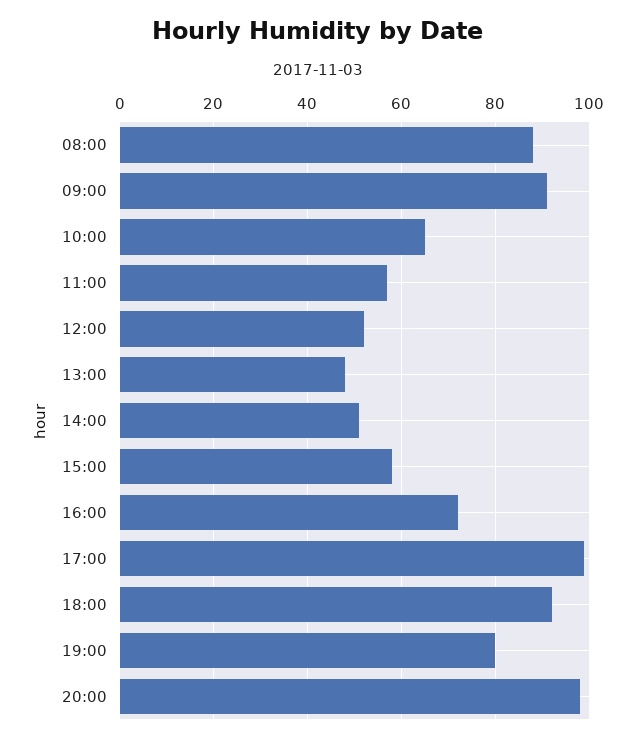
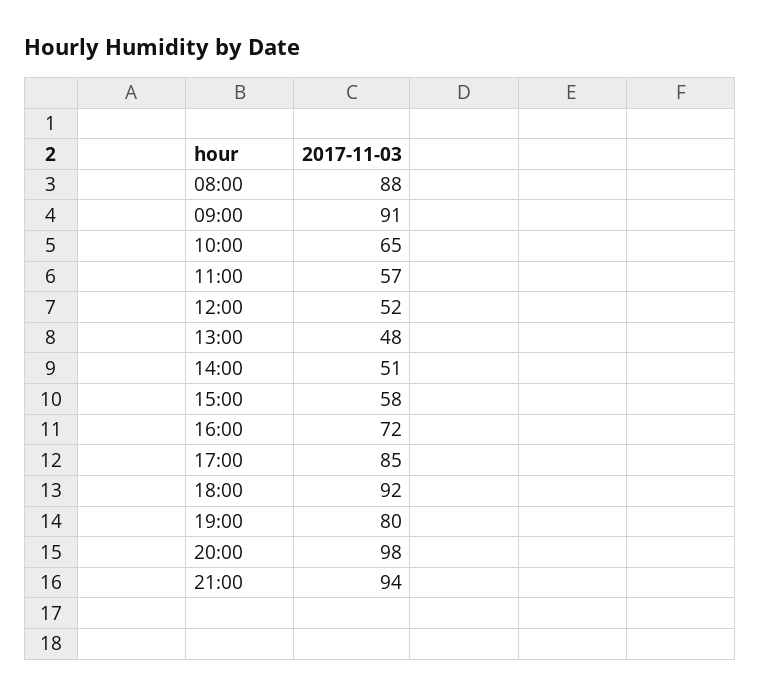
17:00: 100 -> 85
21:00: none -> 94

